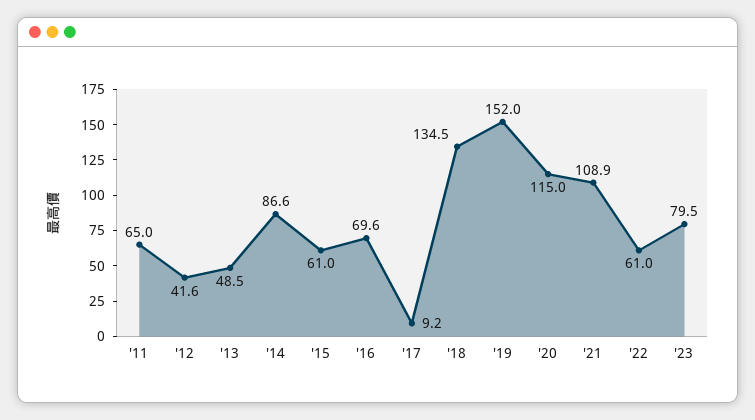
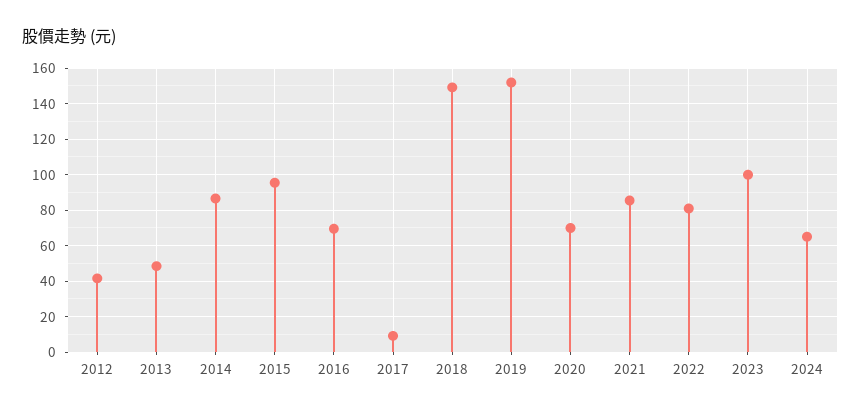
'11: 65 -> none
'15: 61 -> 95
'18: 134.5 -> 150
'20: 115 -> 70
'21: 108.9 -> 85
'22: 61 -> 80
'23: 79.5 -> 100
2024: none -> 65

